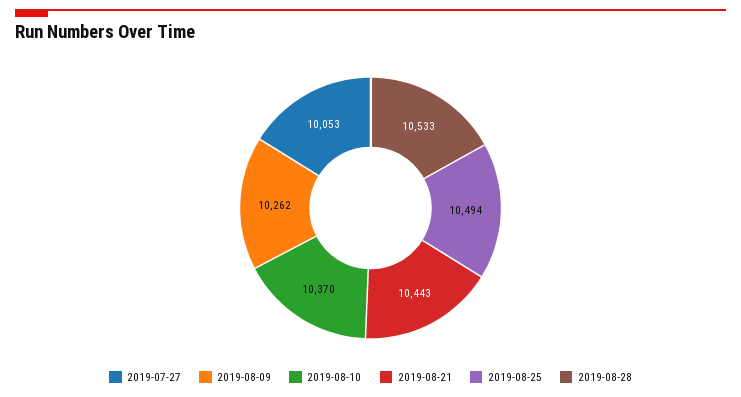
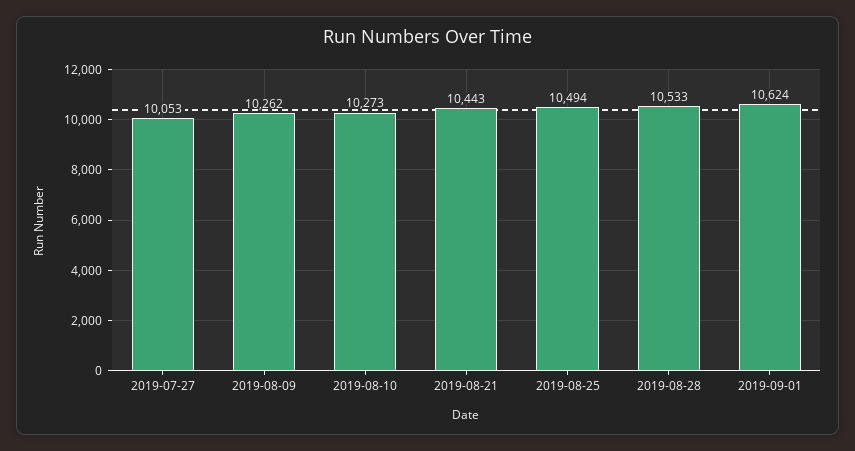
2019-08-10: 10370 -> 10273
2019-09-01: none -> 10624

